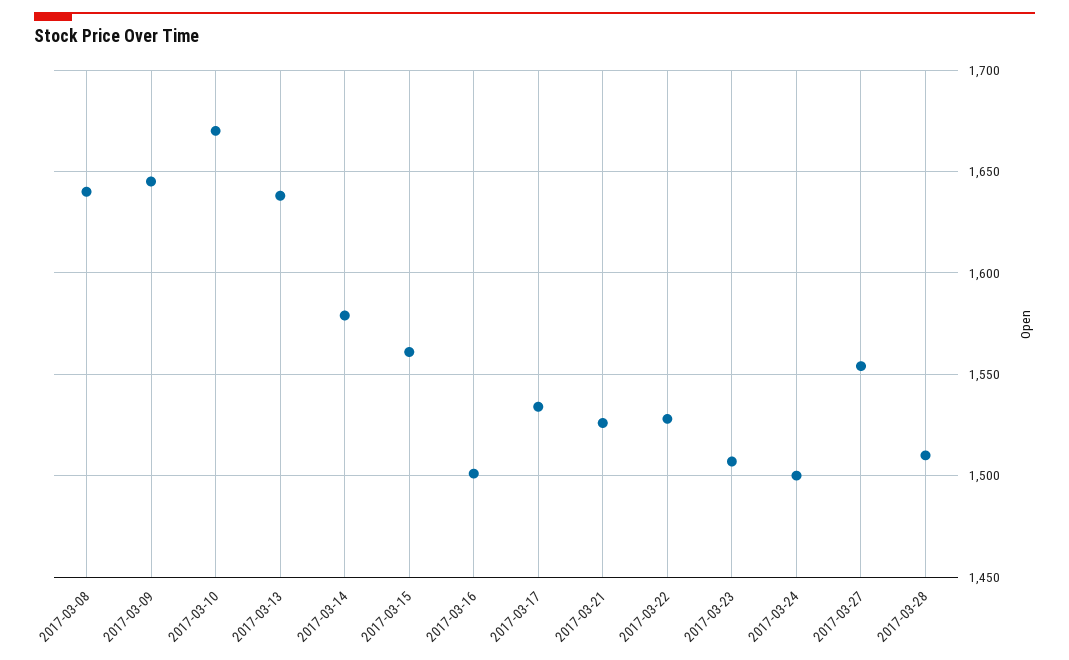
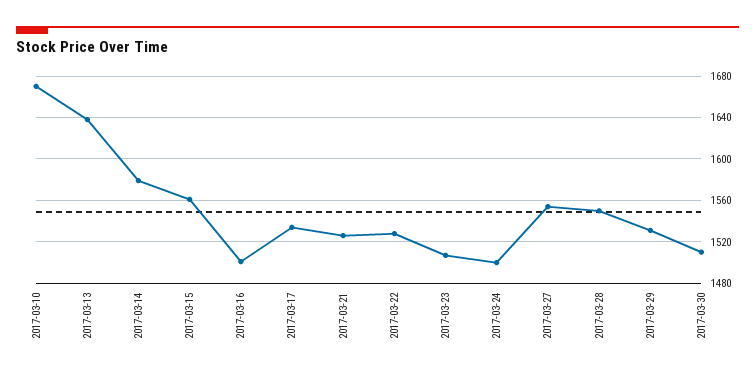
2017-03-08: 1640 -> none
2017-03-09: 1645 -> none
2017-03-28: 1510 -> 1550
2017-03-29: none -> 1530
2017-03-30: none -> 1510

